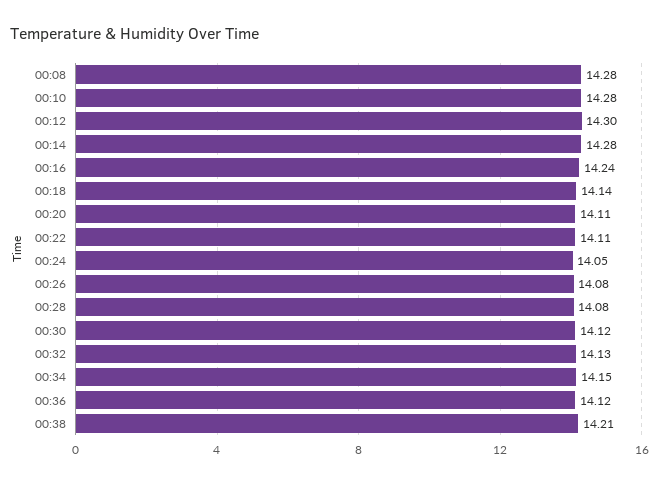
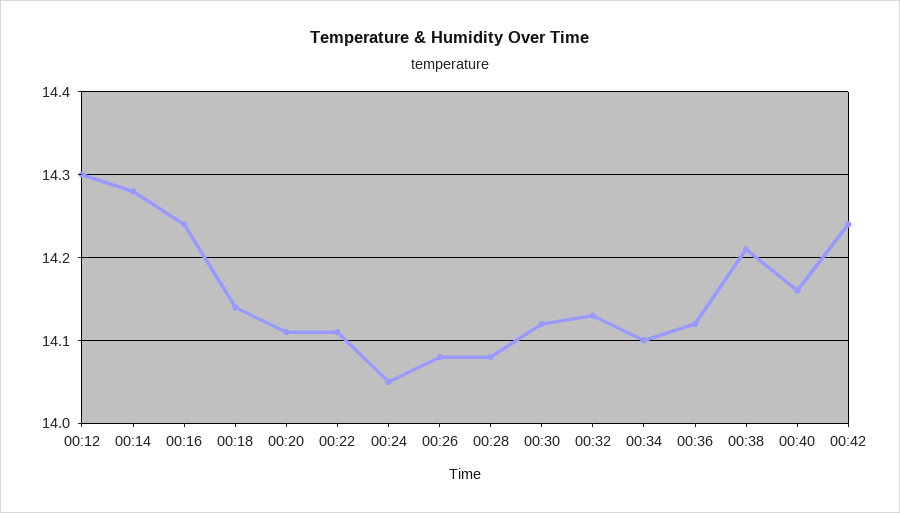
00:08: 14.28 -> none
00:10: 14.28 -> none
00:34: 14.15 -> 14.1
00:40: none -> 14.16
00:42: none -> 14.24

